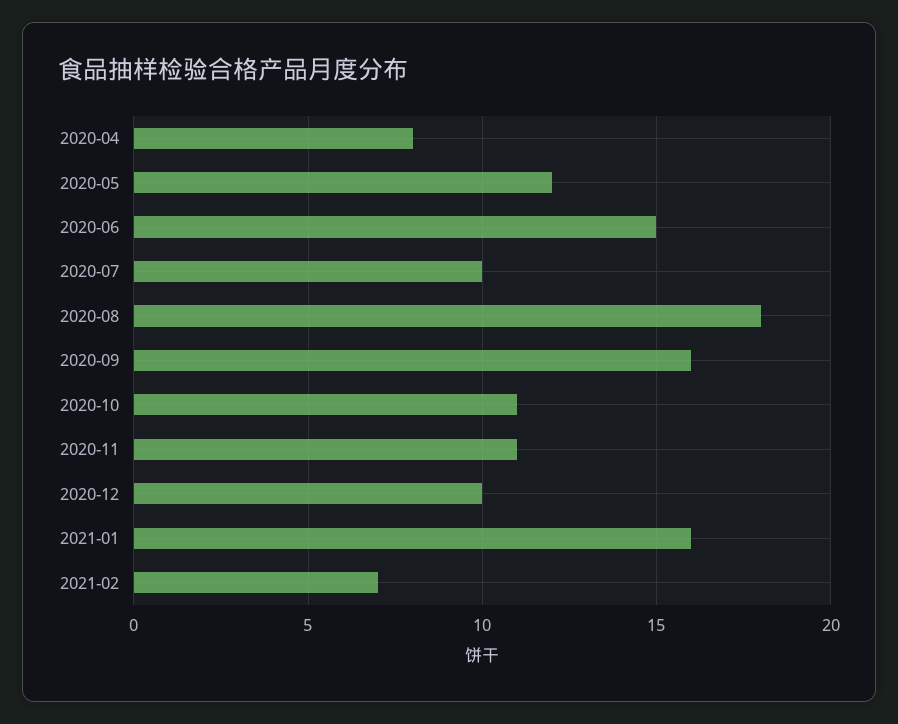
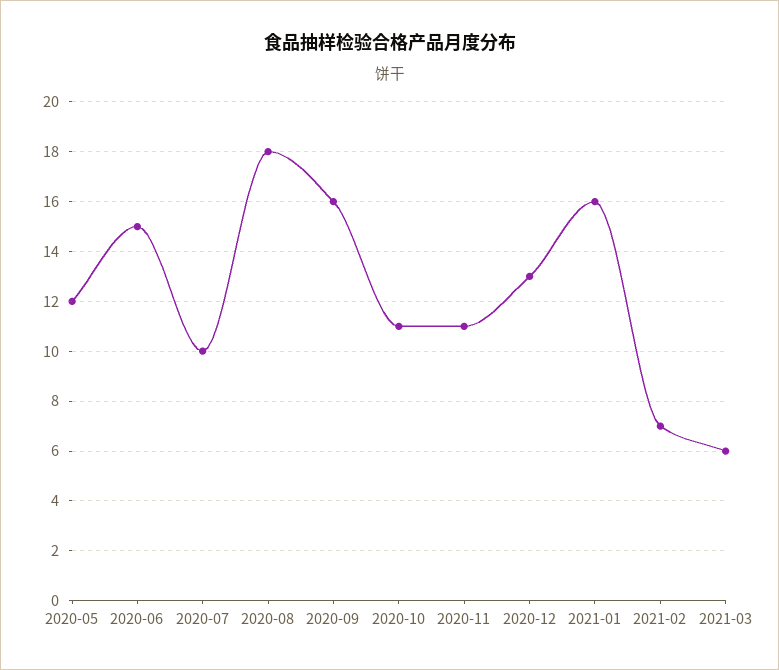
2020-04: 8 -> none
2020-12: 10 -> 13
2021-03: none -> 6

